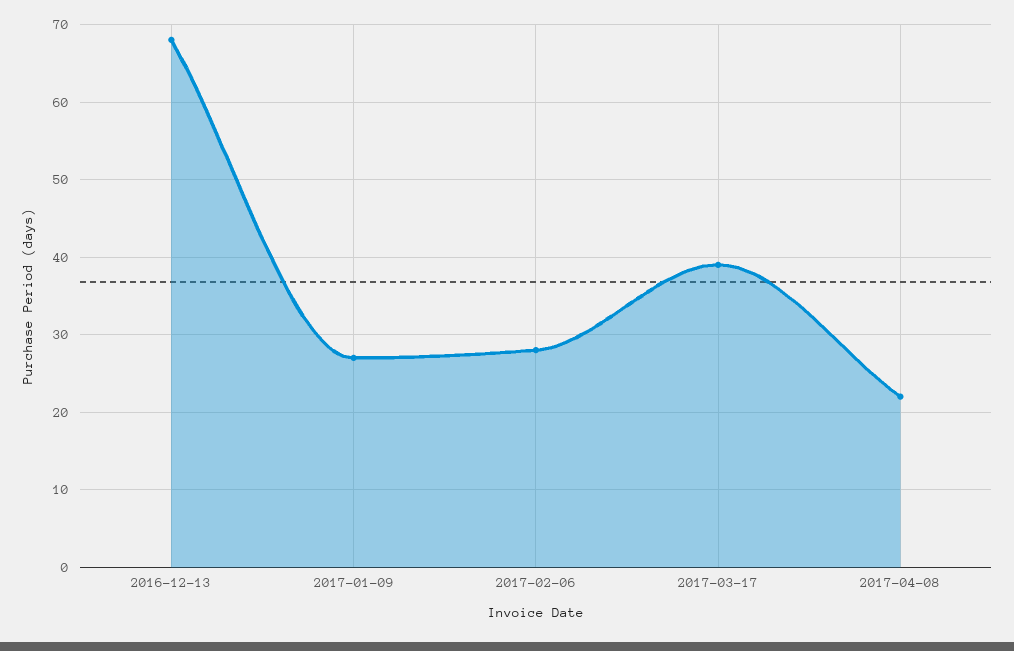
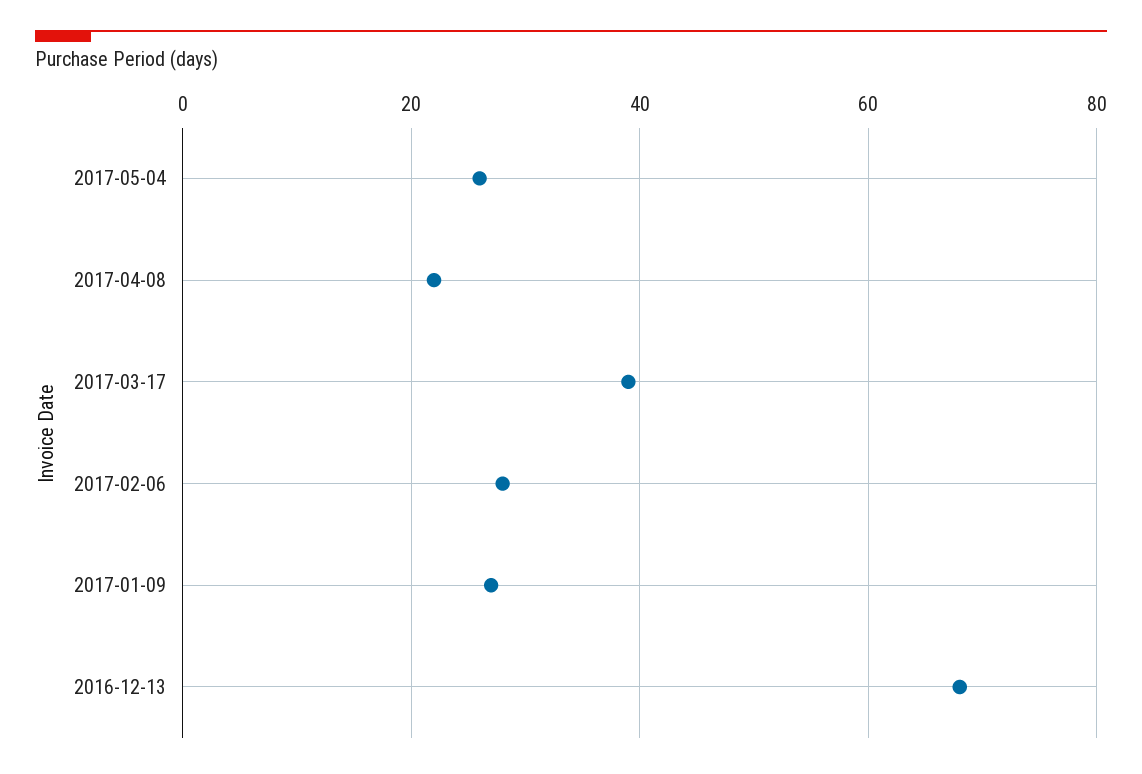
2017-05-04: none -> 25

